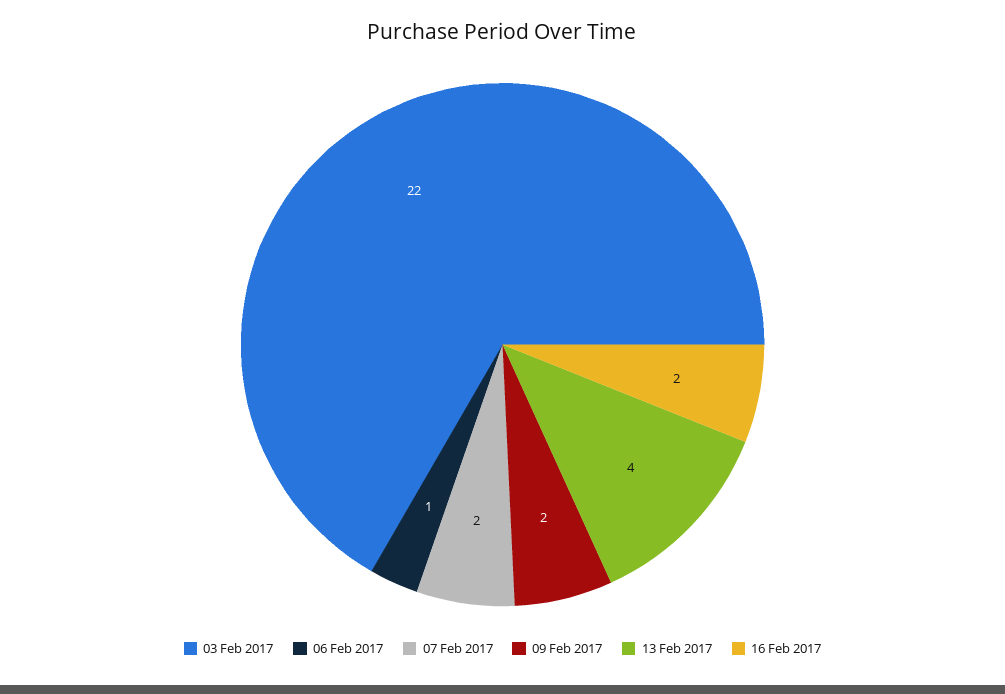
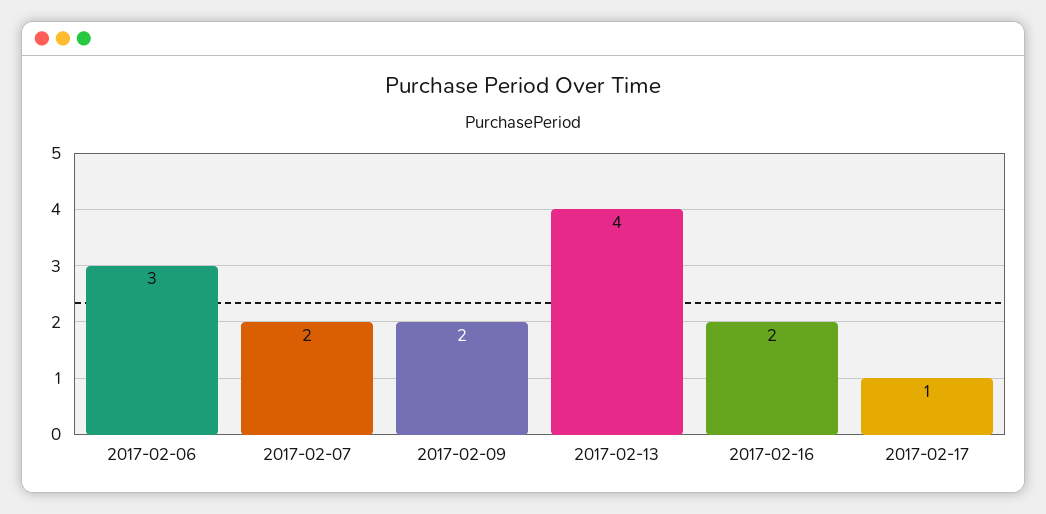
03 Feb 2017: 22 -> none
06 Feb 2017: 1 -> 3
2017-02-17: none -> 1

